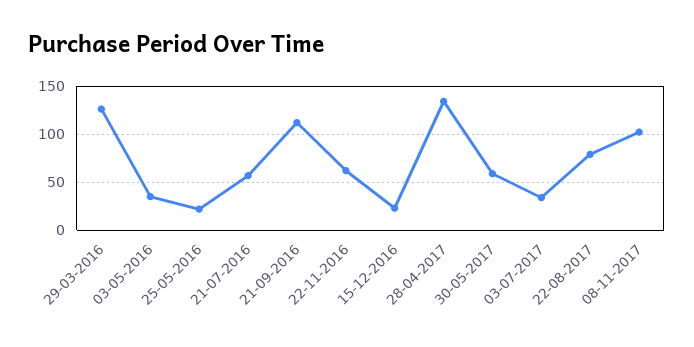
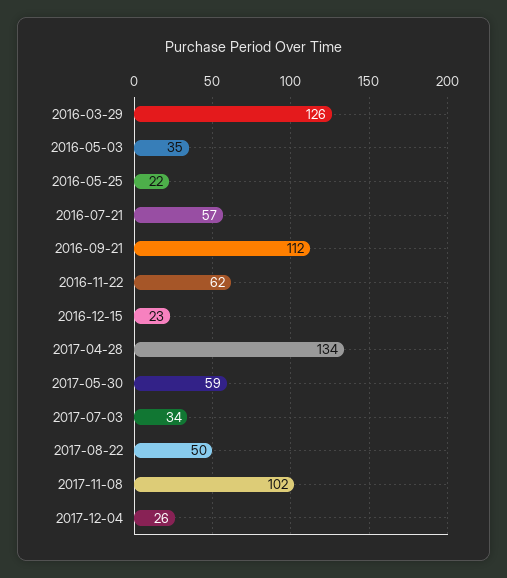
22-08-2017: 80 -> 50
2017-12-04: none -> 26

